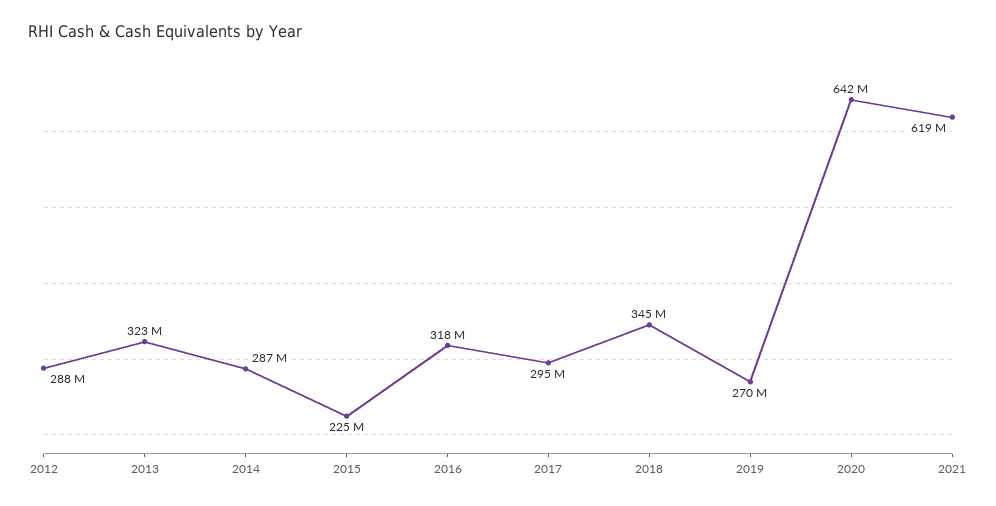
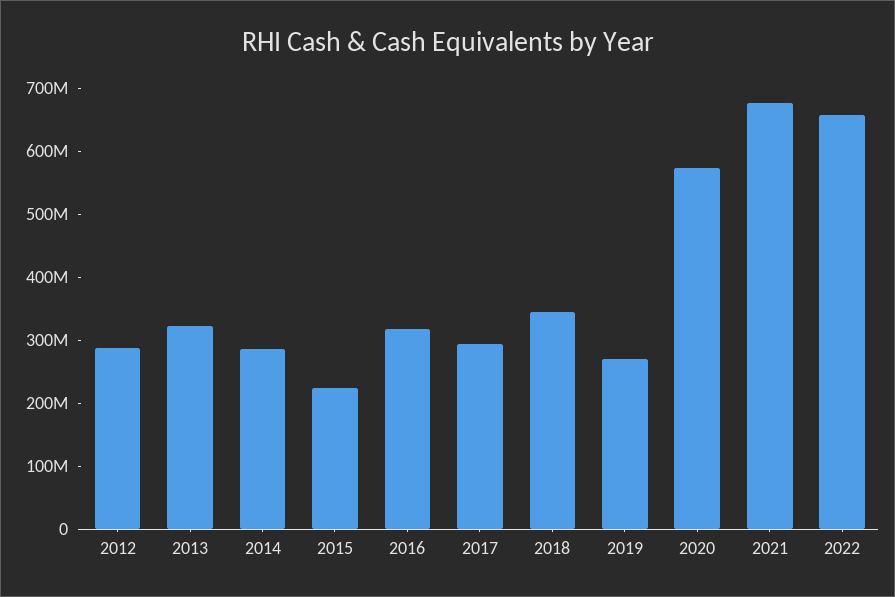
2020: 642000000 -> 580000000
2021: 619000000 -> 680000000
2022: none -> 660000000

